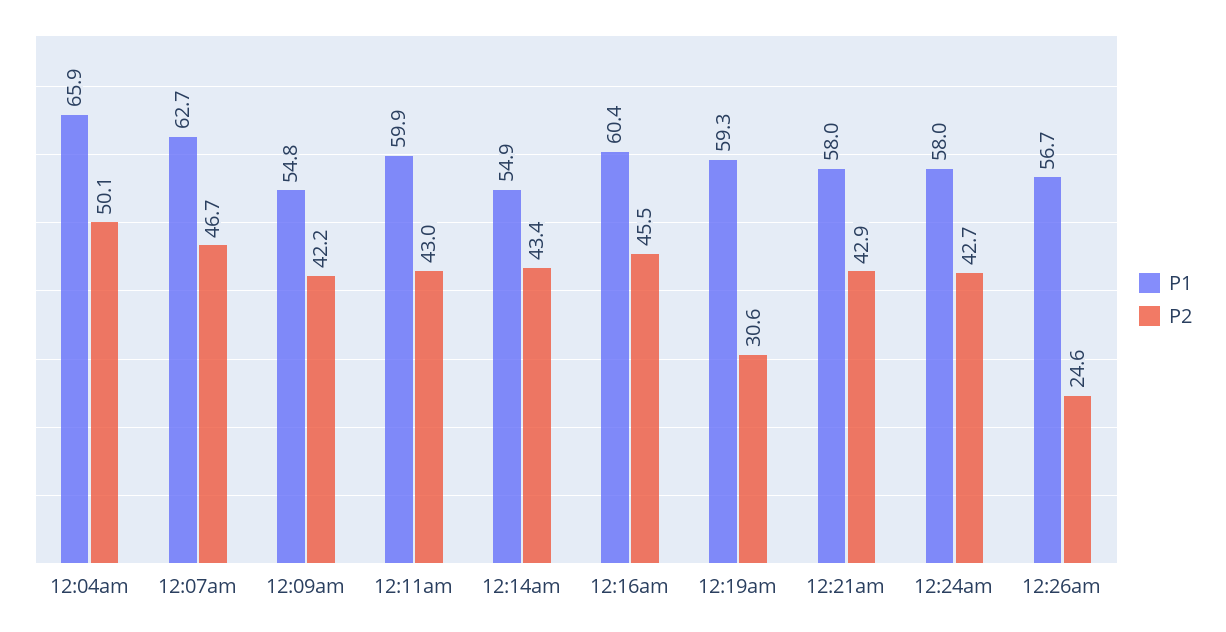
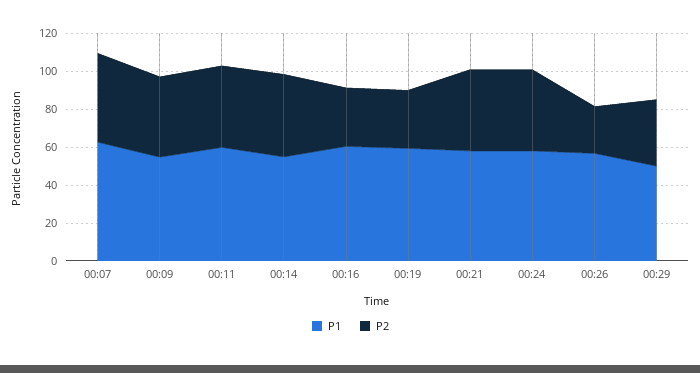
P1, 12:04am: 65.9 -> none
P2, 12:04am: 50.1 -> none
P2, 12:16am: 45.5 -> 30
P1, 00:29: none -> 50
P2, 00:29: none -> 35

